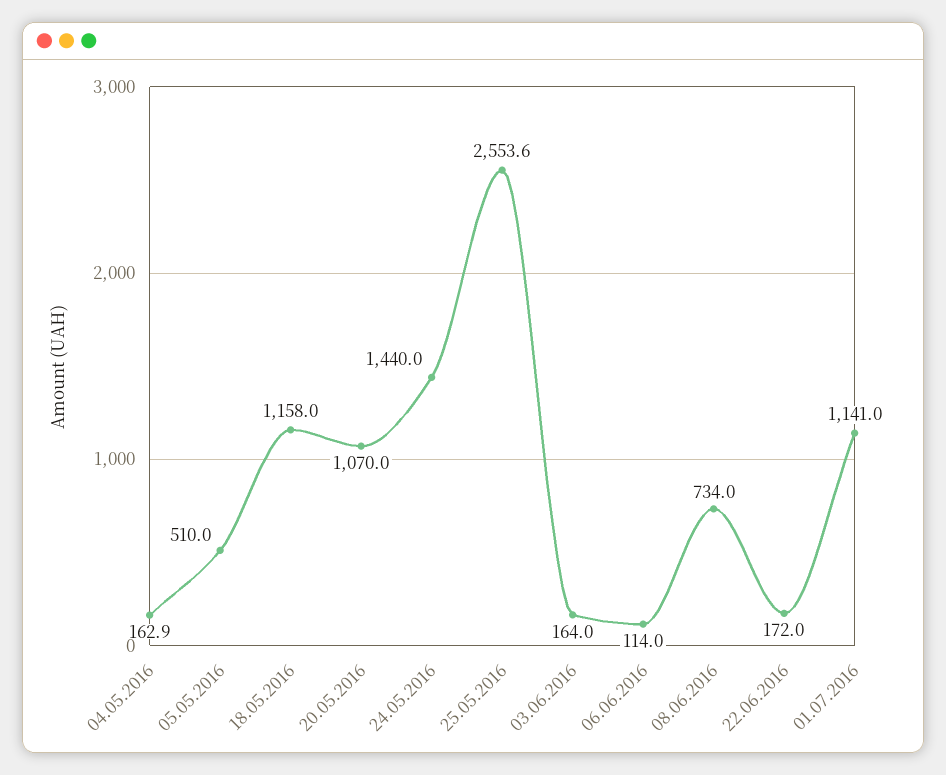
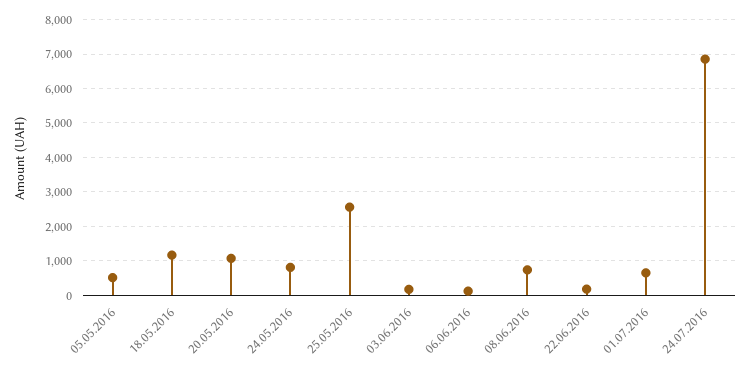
04.05.2016: 162.9 -> none
24.05.2016: 1440 -> 800
01.07.2016: 1141 -> 600
24.07.2016: none -> 6800

